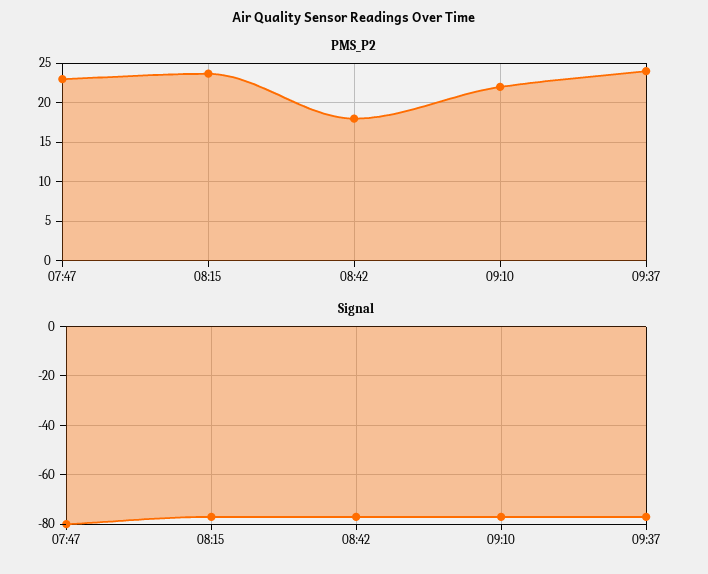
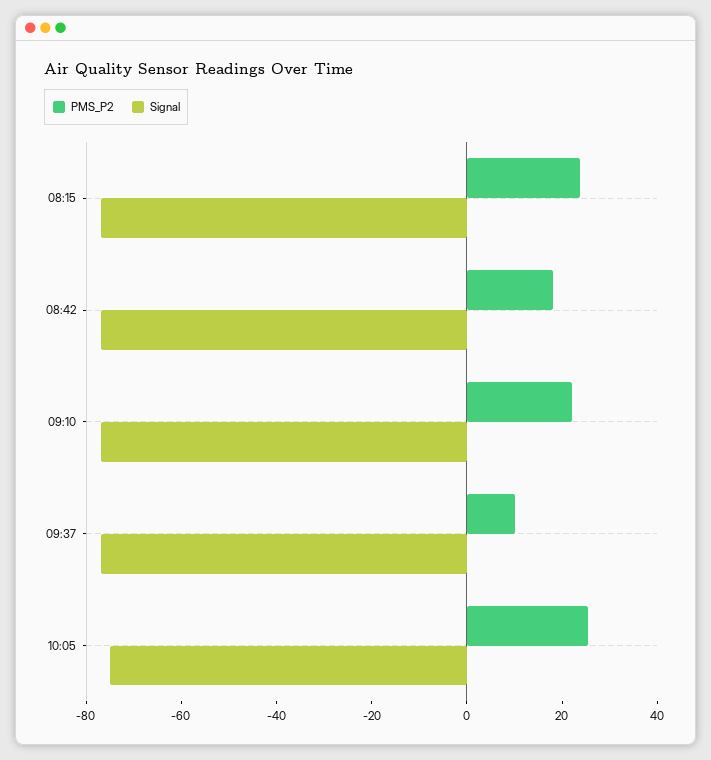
PMS_P2, 07:47: 23 -> none
PMS_P2, 09:37: 24 -> 10
Signal, 07:47: -80 -> none
PMS_P2, 10:05: none -> 25
Signal, 10:05: none -> -75

